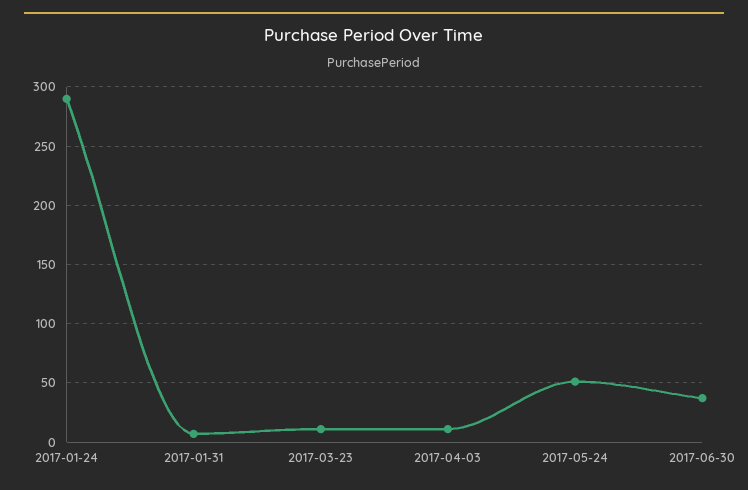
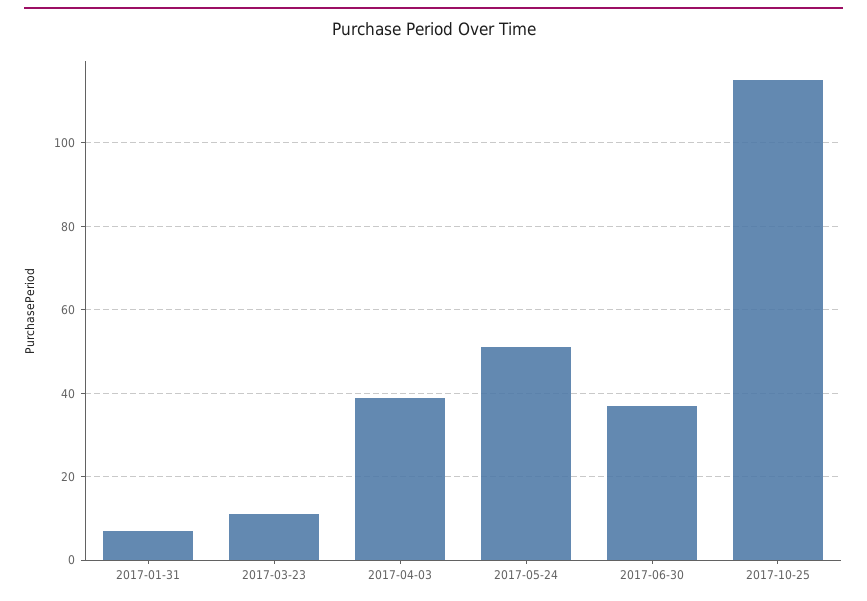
2017-01-24: 290 -> none
2017-04-03: 10 -> 40
2017-10-25: none -> 115

